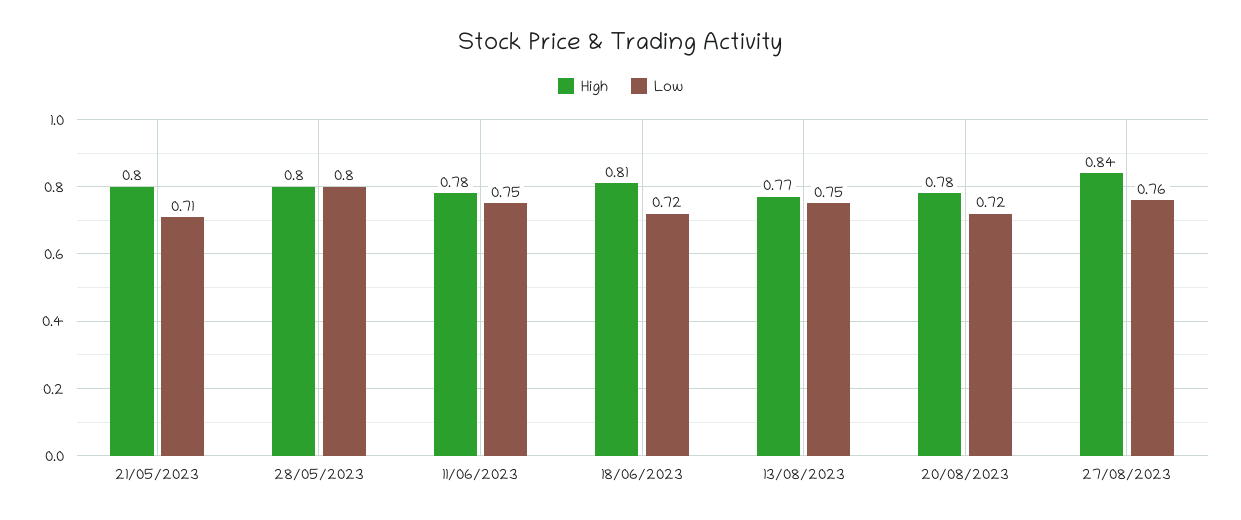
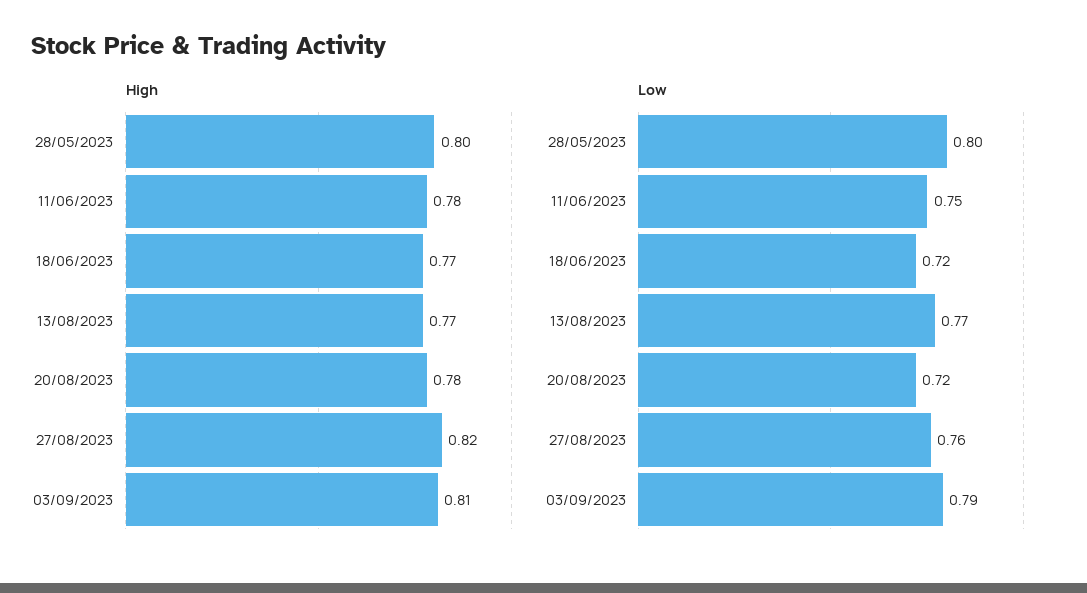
High, 21/05/2023: 0.8 -> none
Low, 21/05/2023: 0.71 -> none
High, 18/06/2023: 0.81 -> 0.77
Low, 13/08/2023: 0.75 -> 0.77
High, 27/08/2023: 0.84 -> 0.82
High, 03/09/2023: none -> 0.81
Low, 03/09/2023: none -> 0.79

